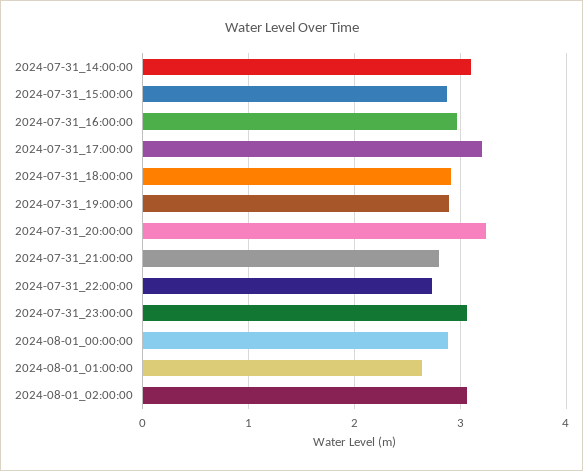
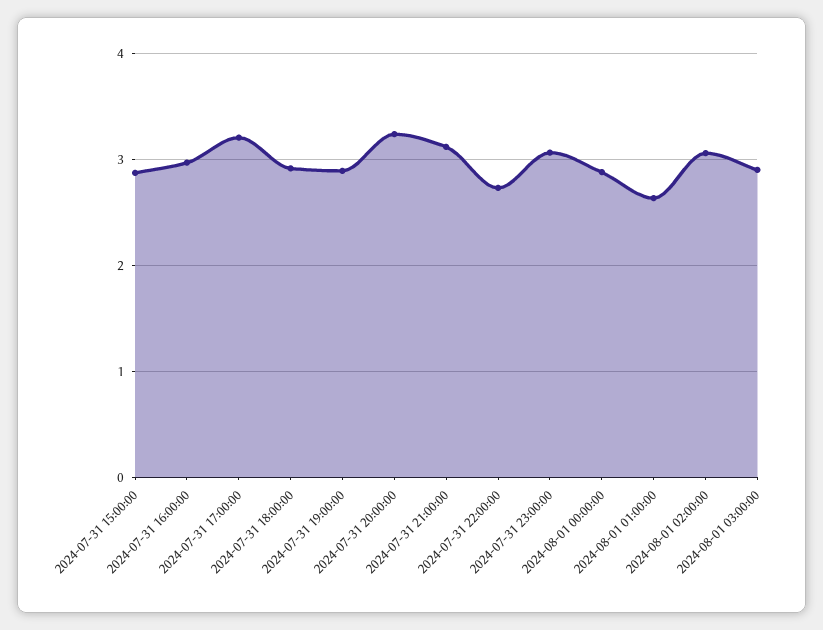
2024-07-31_14:00:00: 3.1 -> none
2024-07-31_21:00:00: 2.8 -> 3.1
2024-08-01 03:00:00: none -> 2.9

